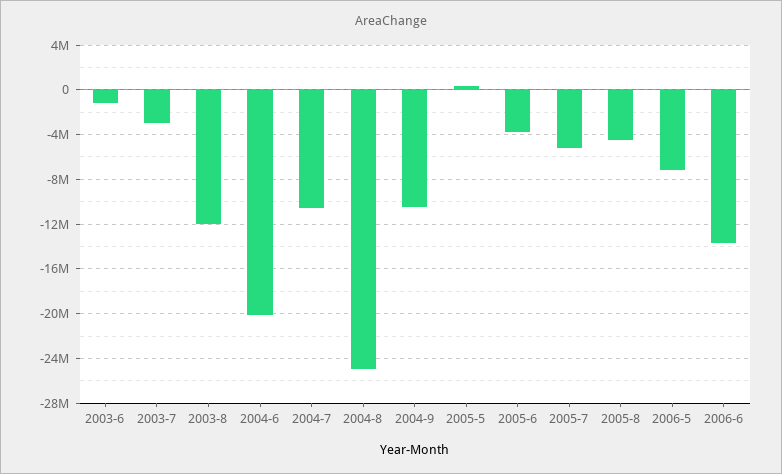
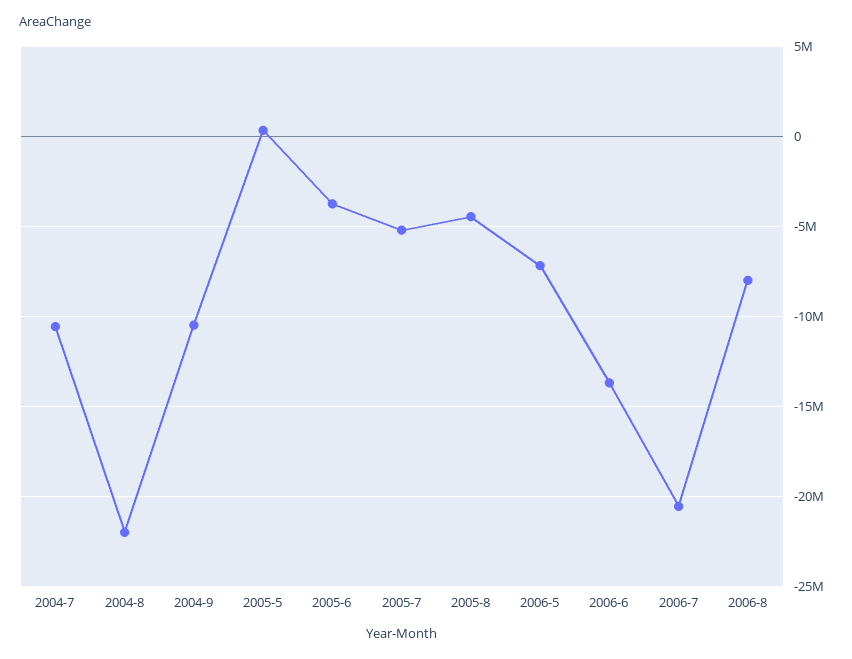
2003-6: -1000000 -> none
2003-7: -3000000 -> none
2003-8: -12000000 -> none
2004-6: -20000000 -> none
2004-8: -25000000 -> -22000000
2006-7: none -> -20500000
2006-8: none -> -8000000

